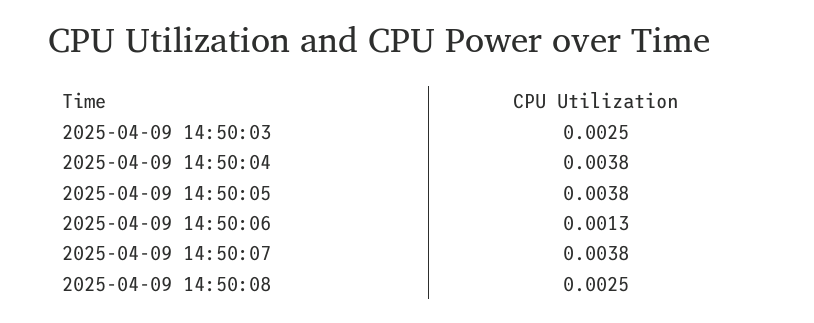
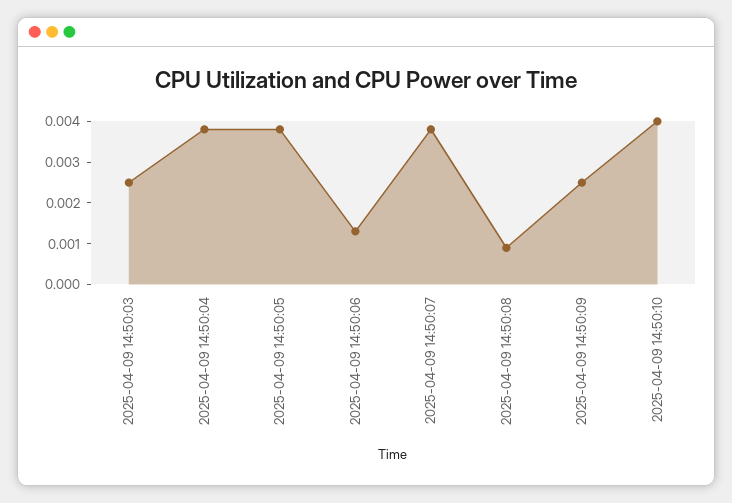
2025-04-09 14:50:08: 0.0025 -> 0.001
2025-04-09 14:50:09: none -> 0.0025
2025-04-09 14:50:10: none -> 0.004

